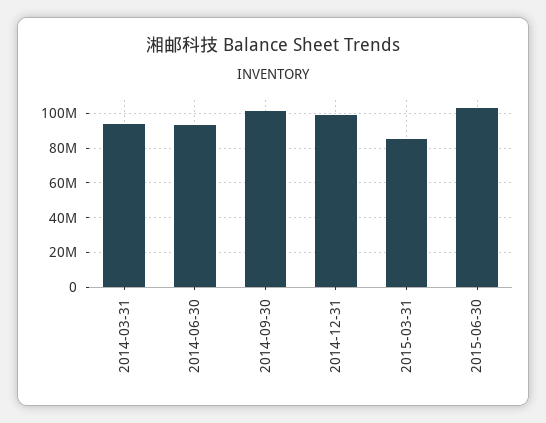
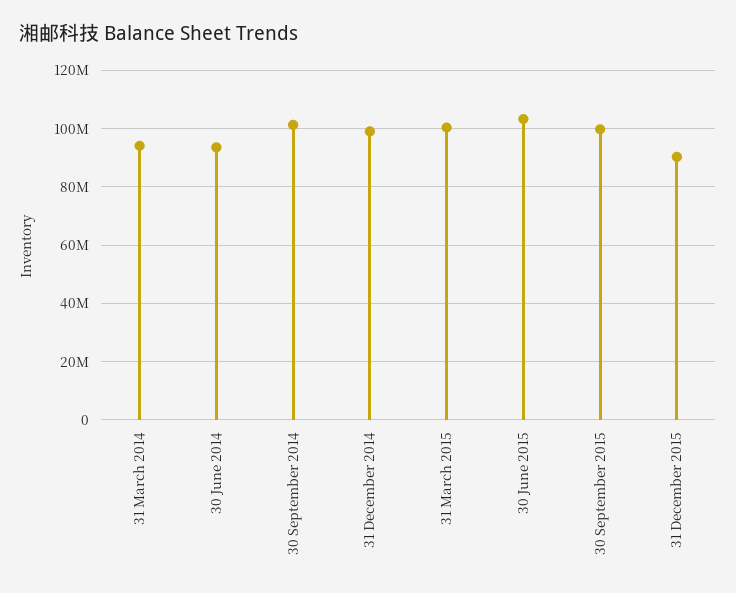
2015-03-31: 85000000 -> 100000000
30 September 2015: none -> 100000000
31 December 2015: none -> 90000000

